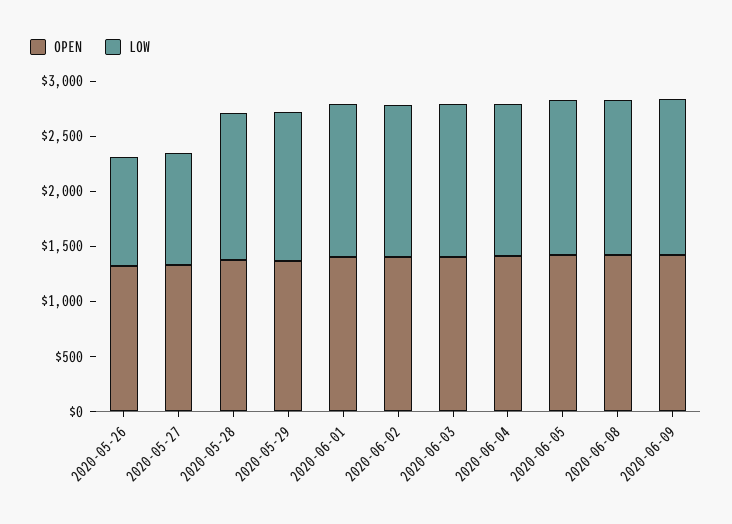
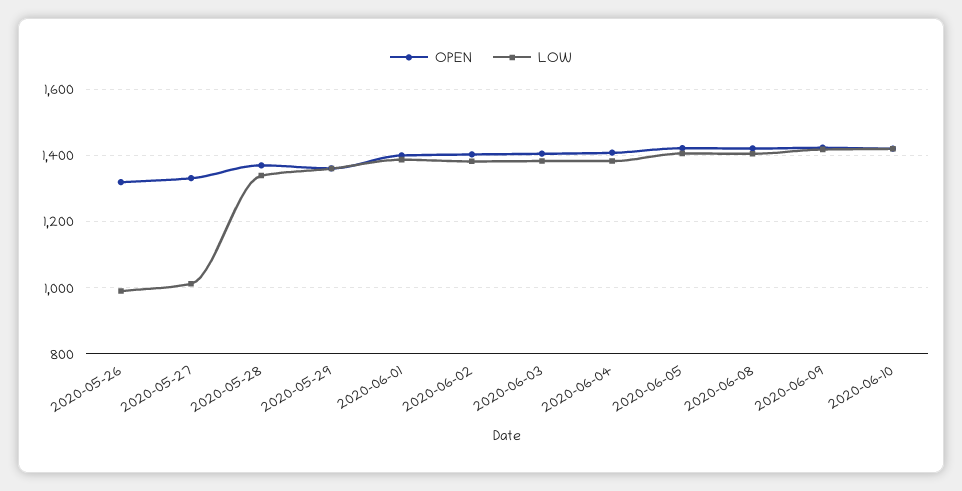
OPEN, 2020-06-10: none -> 1420
LOW, 2020-06-10: none -> 1420

